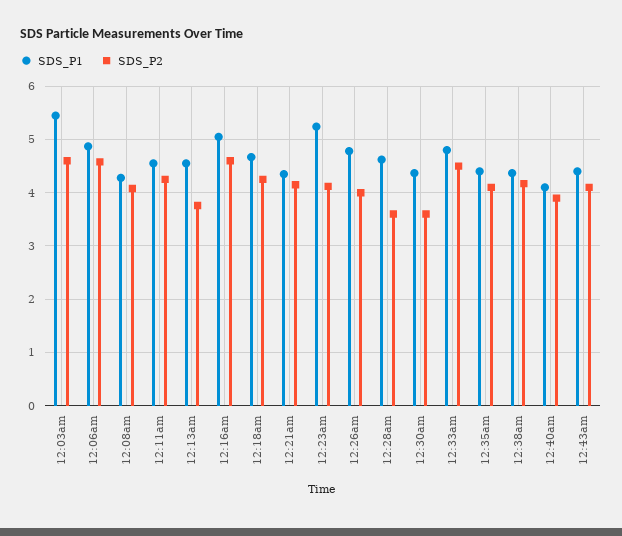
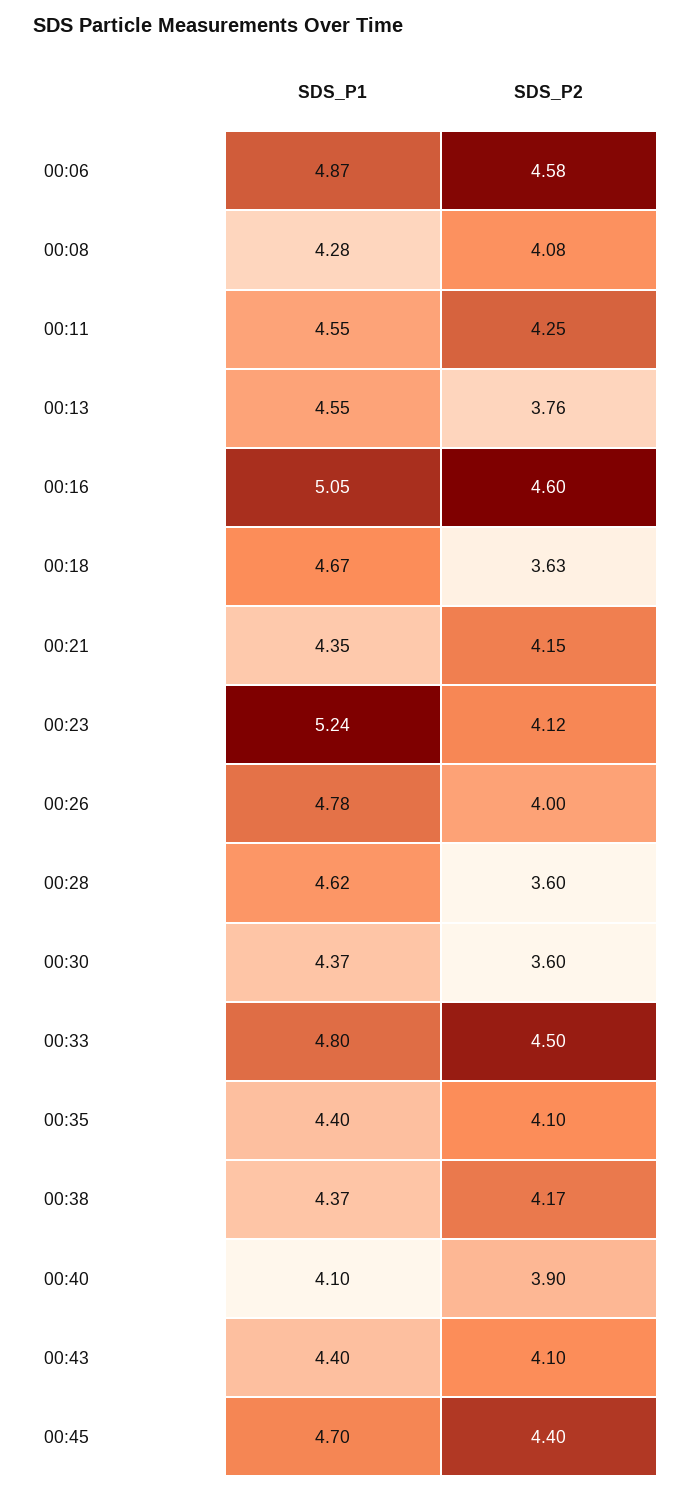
SDS_P1, 12:03am: 5.4 -> none
SDS_P2, 12:03am: 4.6 -> none
SDS_P2, 12:18am: 4.2 -> 3.63
SDS_P1, 00:45: none -> 4.7
SDS_P2, 00:45: none -> 4.4

